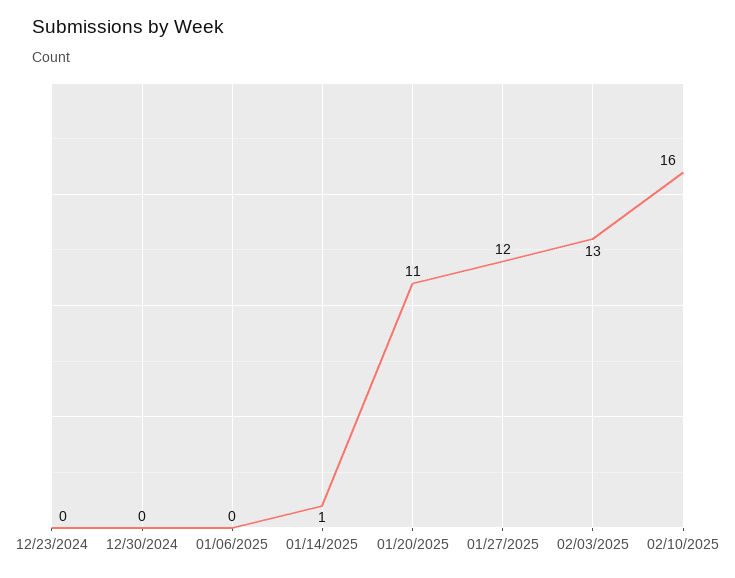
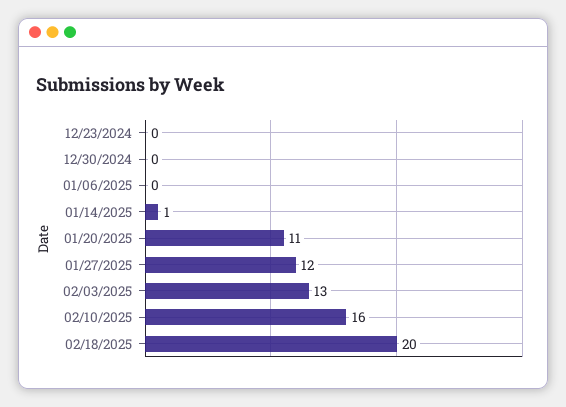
02/18/2025: none -> 20

